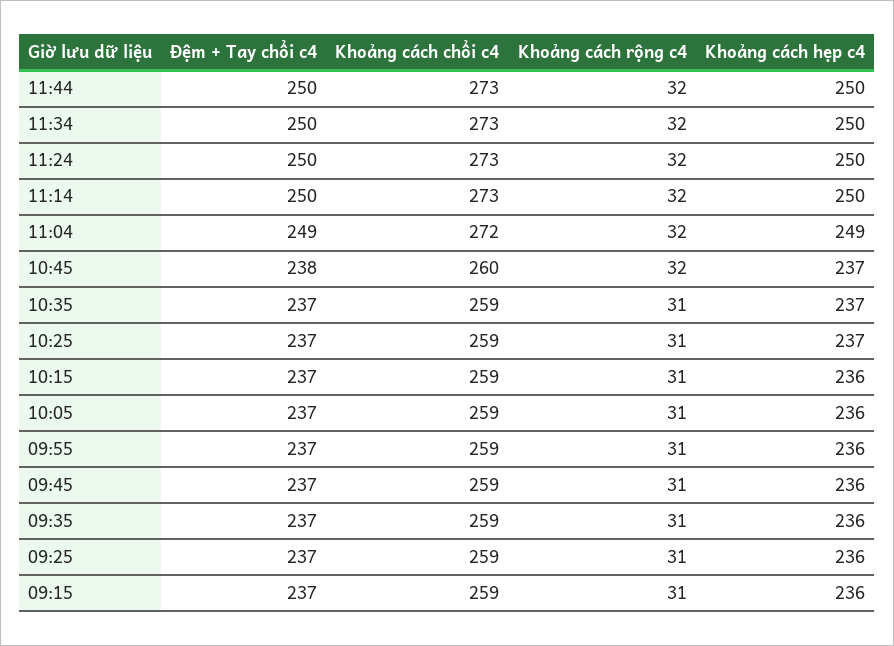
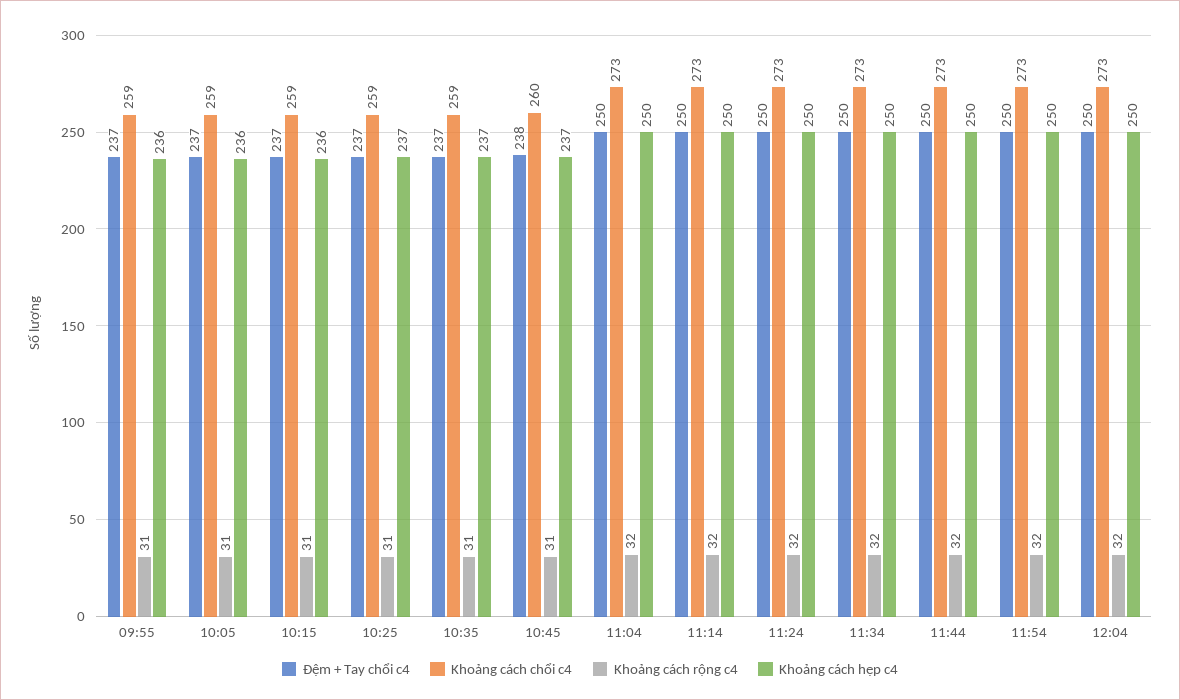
Đệm + Tay chổi c4, 11:04: 249 -> 250
Khoảng cách chổi c4, 11:04: 272 -> 273
Khoảng cách hẹp c4, 11:04: 249 -> 250
Khoảng cách rộng c4, 10:45: 32 -> 31
Đệm + Tay chổi c4, 09:45: 237 -> none
Khoảng cách chổi c4, 09:45: 259 -> none
Khoảng cách rộng c4, 09:45: 31 -> none
Khoảng cách hẹp c4, 09:45: 236 -> none
Đệm + Tay chổi c4, 09:35: 237 -> none
Khoảng cách chổi c4, 09:35: 259 -> none
Khoảng cách rộng c4, 09:35: 31 -> none
Khoảng cách hẹp c4, 09:35: 236 -> none
Đệm + Tay chổi c4, 09:25: 237 -> none
Khoảng cách chổi c4, 09:25: 259 -> none
Khoảng cách rộng c4, 09:25: 31 -> none
Khoảng cách hẹp c4, 09:25: 236 -> none
Đệm + Tay chổi c4, 09:15: 237 -> none
Khoảng cách chổi c4, 09:15: 259 -> none
Khoảng cách rộng c4, 09:15: 31 -> none
Khoảng cách hẹp c4, 09:15: 236 -> none
Đệm + Tay chổi c4, 11:54: none -> 250
Khoảng cách chổi c4, 11:54: none -> 273
Khoảng cách rộng c4, 11:54: none -> 32
Khoảng cách hẹp c4, 11:54: none -> 250
Đệm + Tay chổi c4, 12:04: none -> 250
Khoảng cách chổi c4, 12:04: none -> 273
Khoảng cách rộng c4, 12:04: none -> 32
Khoảng cách hẹp c4, 12:04: none -> 250

